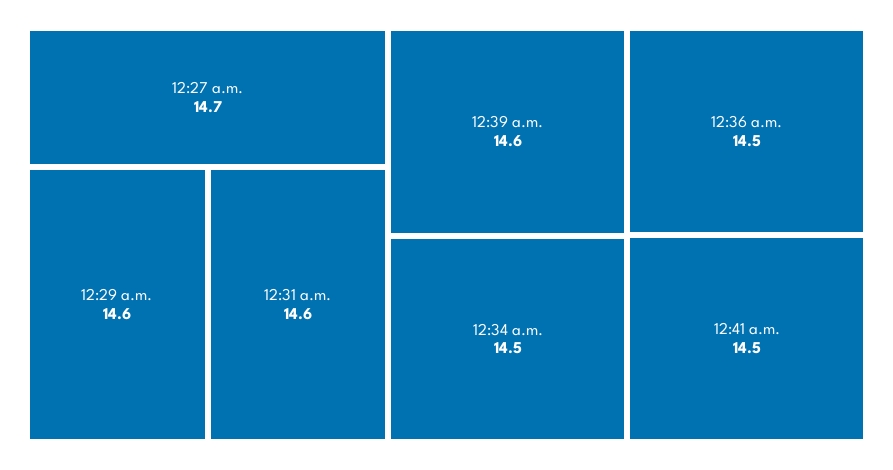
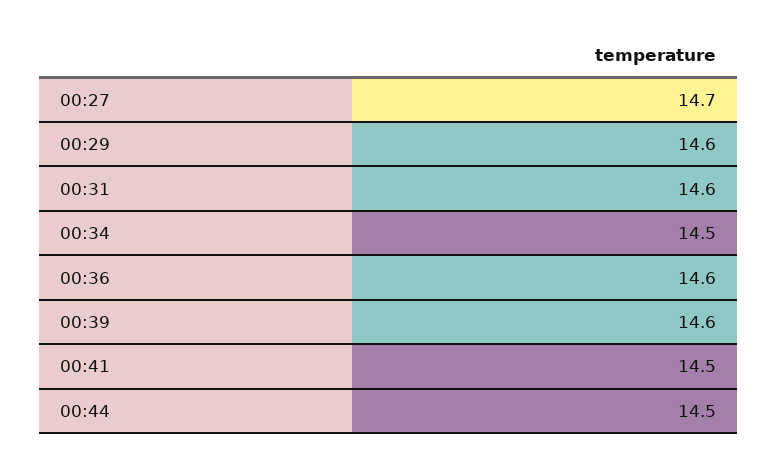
12:36 a.m.: 14.5 -> 14.6
00:44: none -> 14.5

